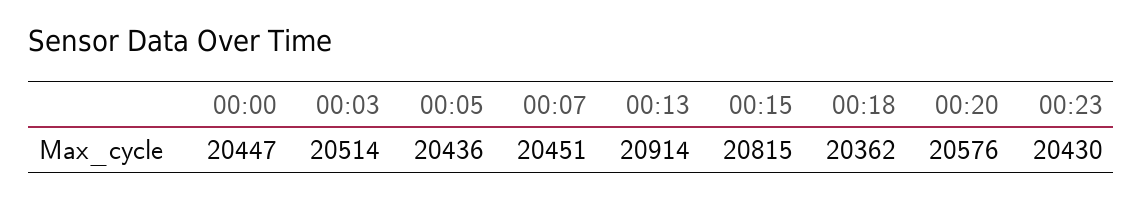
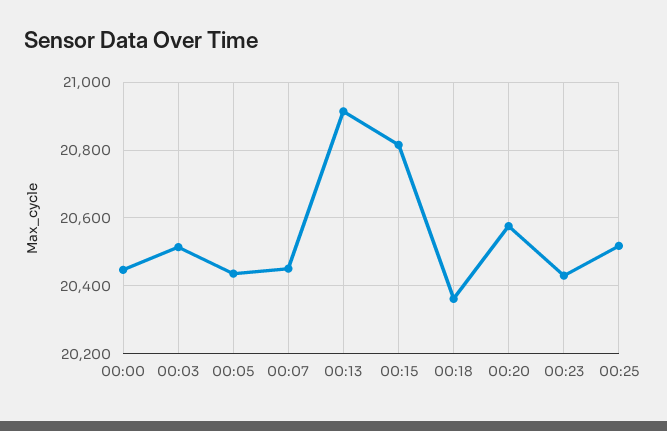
00:25: none -> 20520

